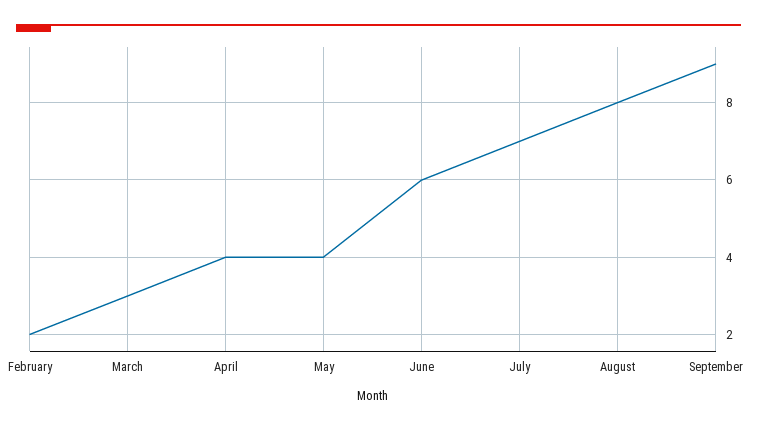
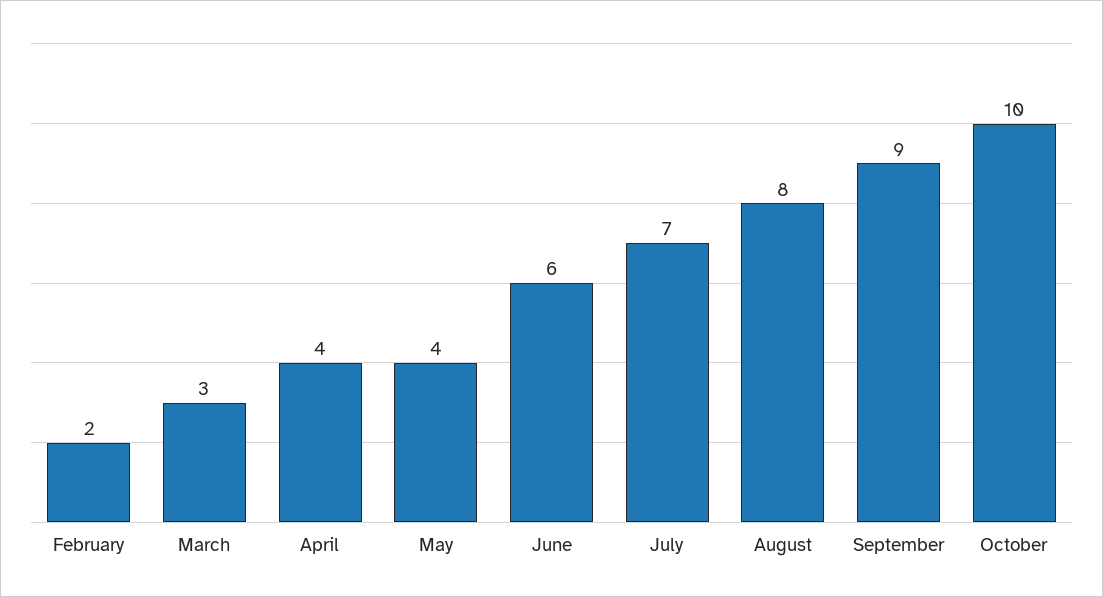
October: none -> 10

